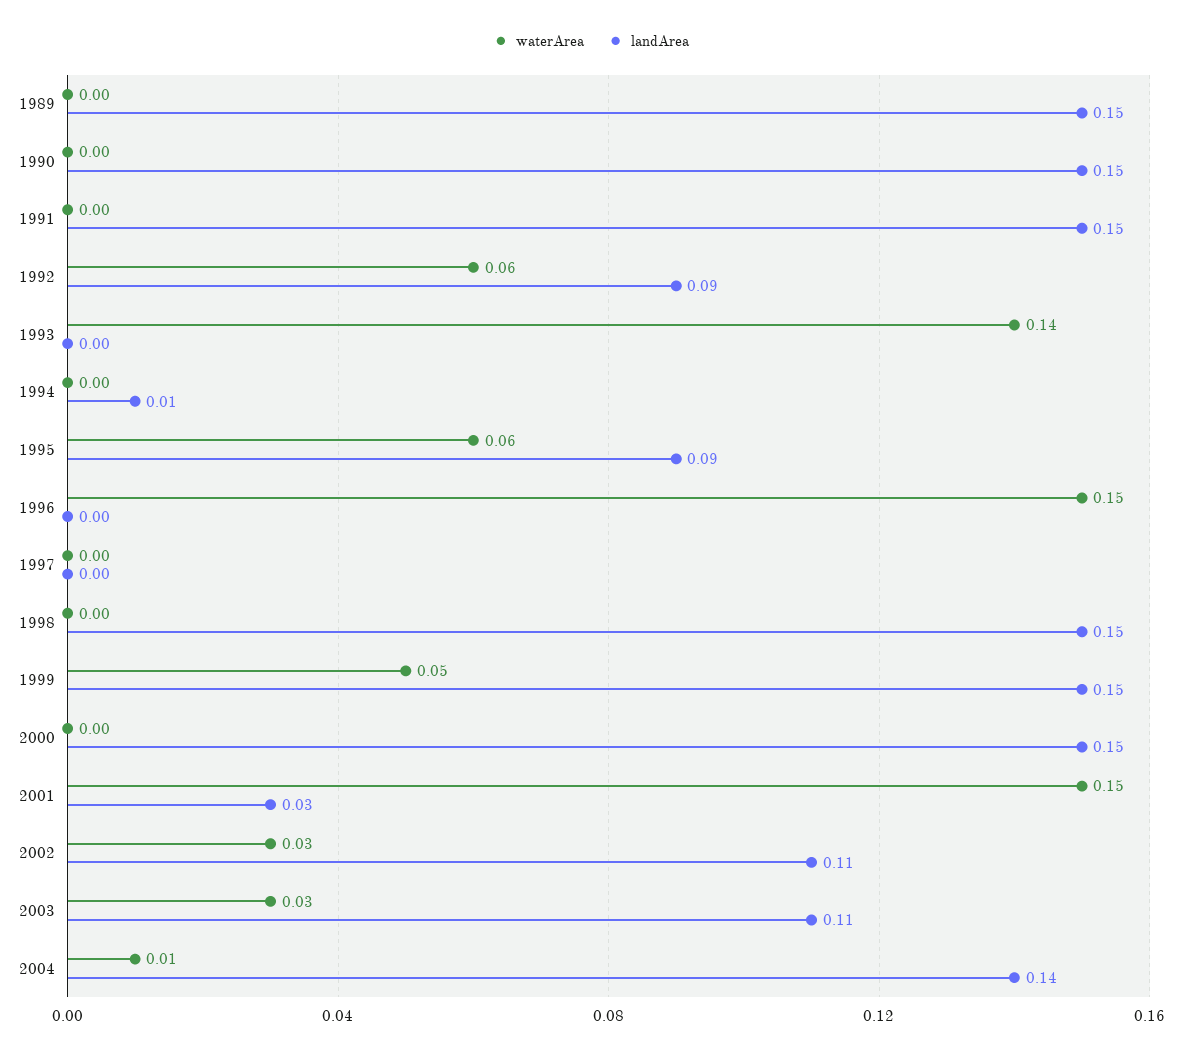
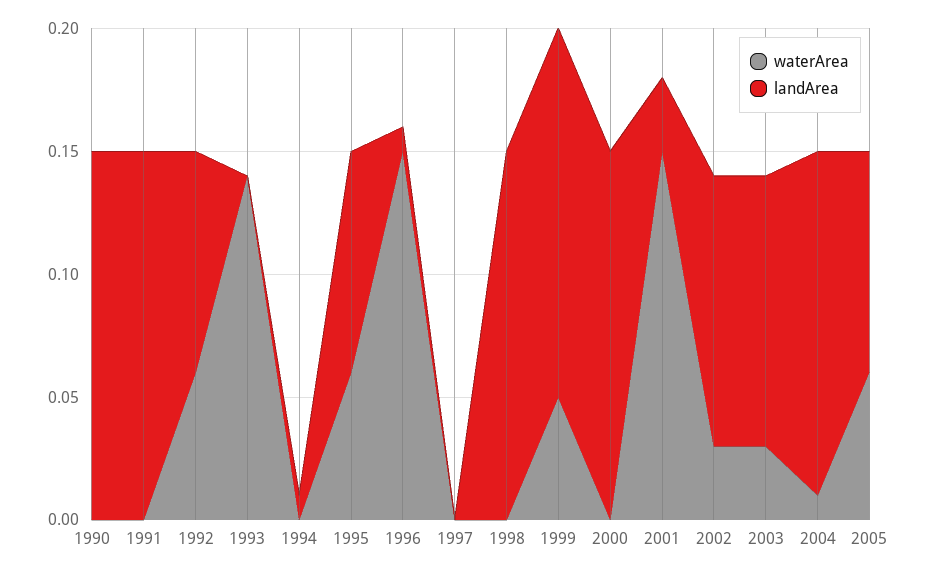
waterArea, 1989: 0 -> none
landArea, 1989: 0.15 -> none
landArea, 1996: 0 -> 0.01
waterArea, 2005: none -> 0.06
landArea, 2005: none -> 0.09

